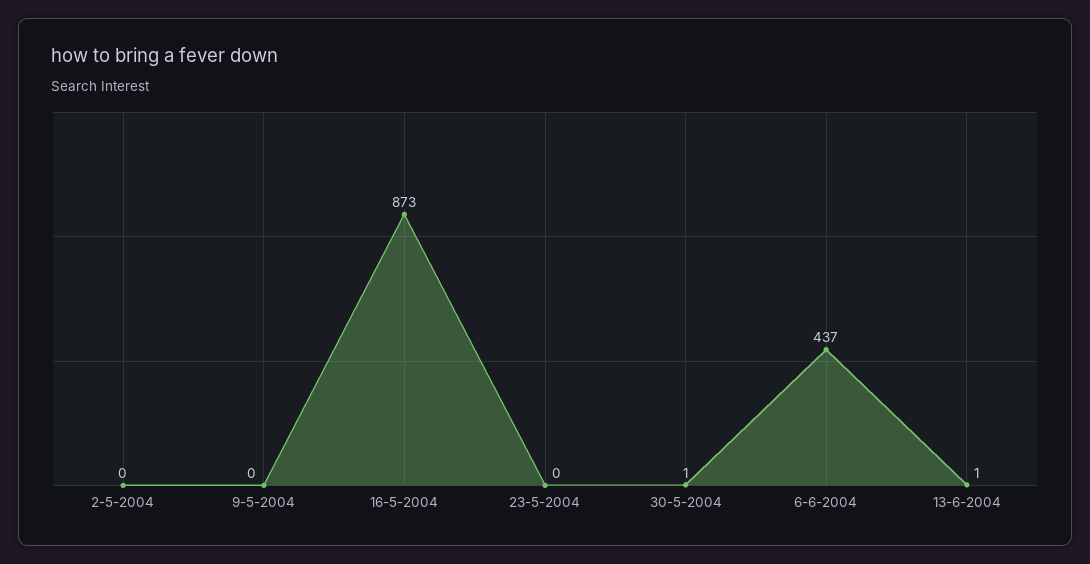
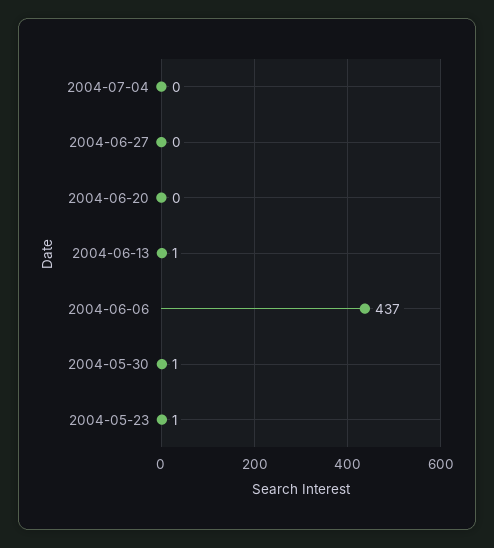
2-5-2004: 0 -> none
9-5-2004: 0 -> none
16-5-2004: 873 -> none
23-5-2004: 0 -> 1
2004-07-04: none -> 0
2004-06-27: none -> 0
2004-06-20: none -> 0

